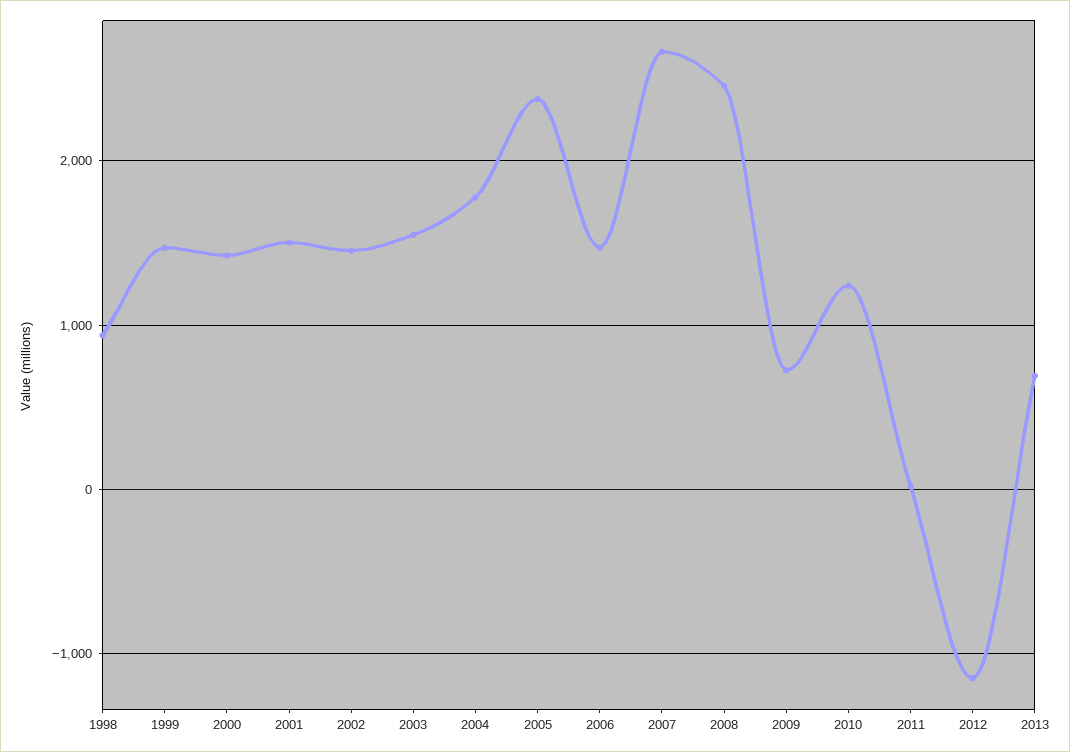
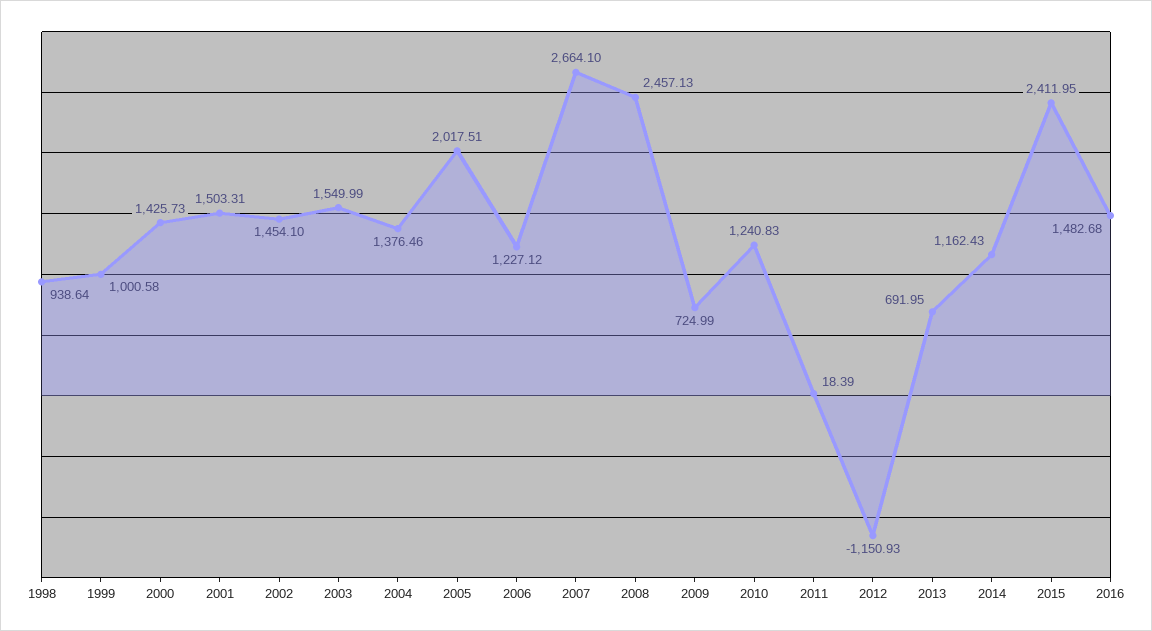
1999: 1500 -> 1000.58
2004: 1800 -> 1376.46
2005: 2400 -> 2017.51
2006: 1500 -> 1227.12
2014: none -> 1162.43
2015: none -> 2411.95
2016: none -> 1482.68

